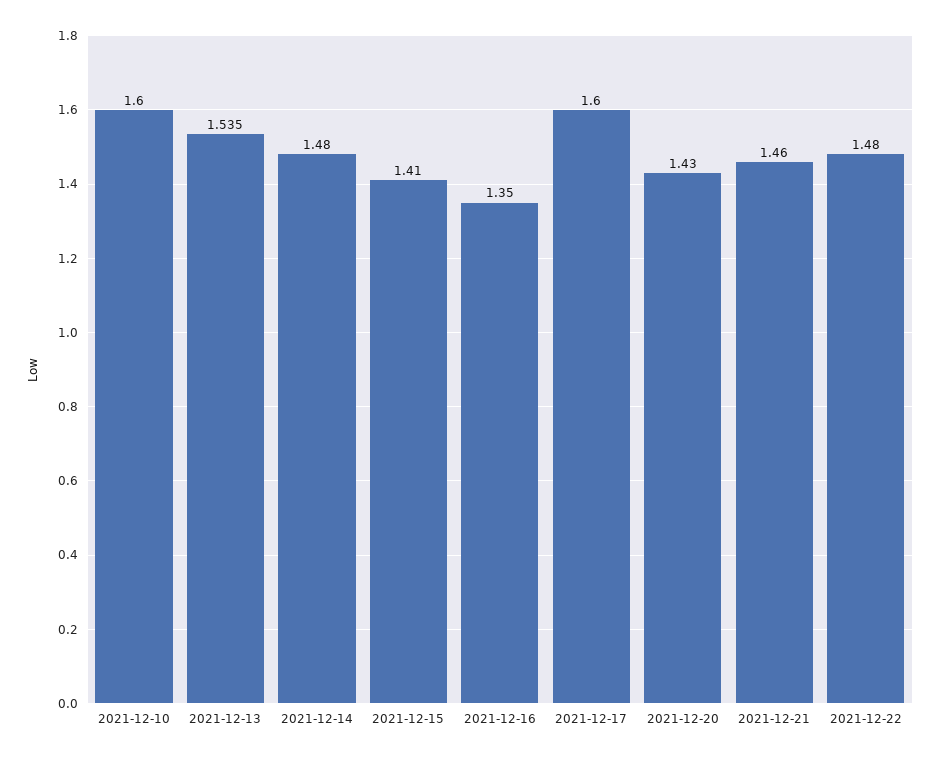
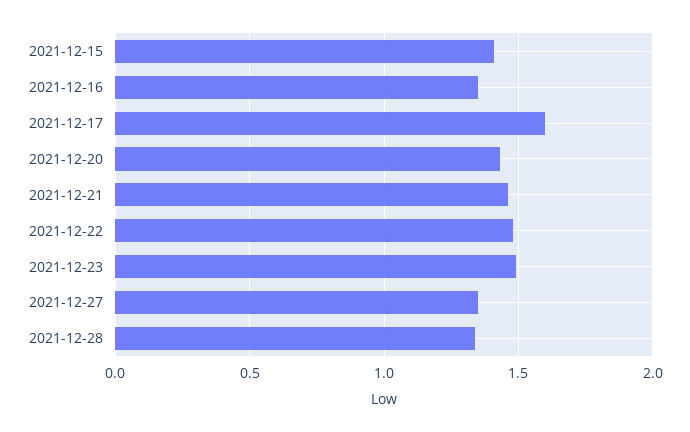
2021-12-10: 1.6 -> none
2021-12-13: 1.535 -> none
2021-12-14: 1.48 -> none
2021-12-23: none -> 1.5
2021-12-27: none -> 1.35
2021-12-28: none -> 1.35

